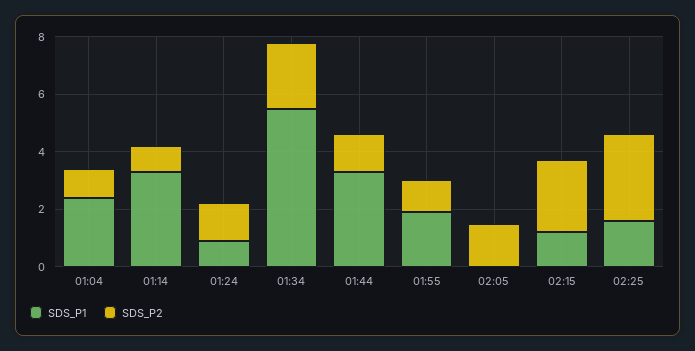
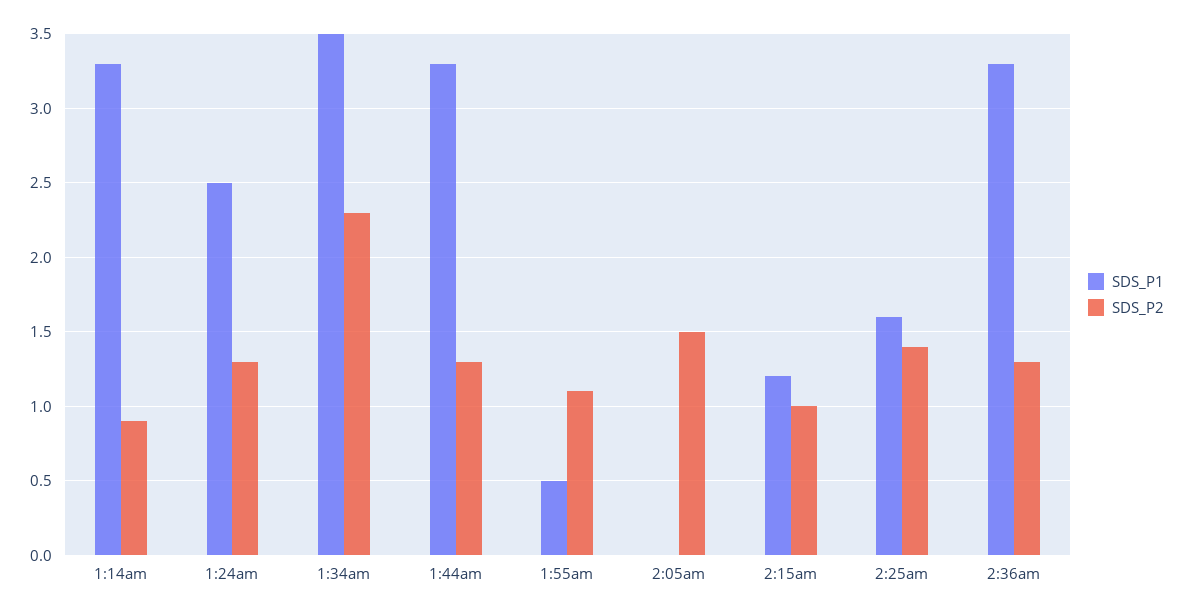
SDS_P1, 01:04: 2.5 -> none
SDS_P2, 01:04: 1 -> none
SDS_P1, 01:24: 1 -> 2.5
SDS_P1, 01:34: 5.5 -> 3.5
SDS_P1, 01:55: 2 -> 0.5
SDS_P2, 02:15: 2.5 -> 1
SDS_P2, 02:25: 3 -> 1.4
SDS_P1, 2:36am: none -> 3.3
SDS_P2, 2:36am: none -> 1.3

